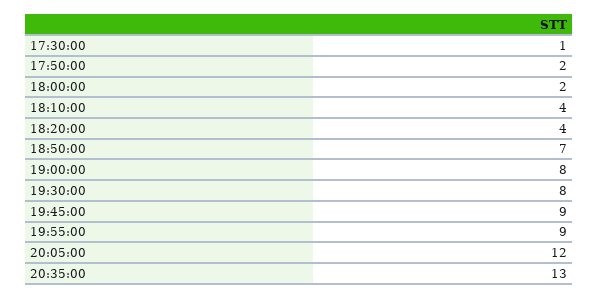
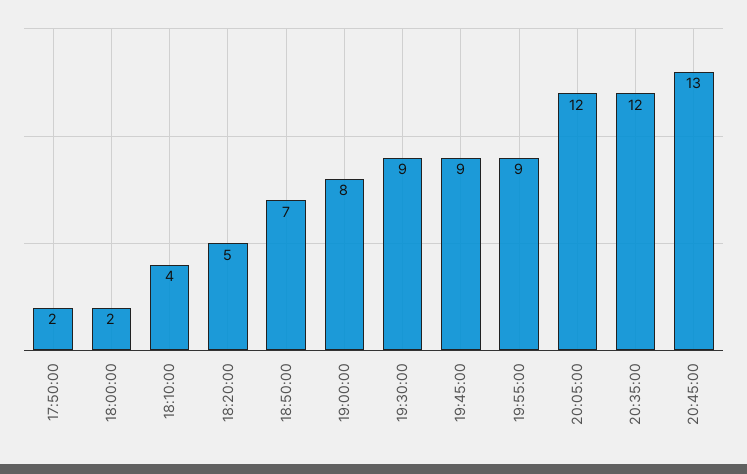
17:30:00: 1 -> none
18:20:00: 4 -> 5
19:30:00: 8 -> 9
20:35:00: 13 -> 12
20:45:00: none -> 13

